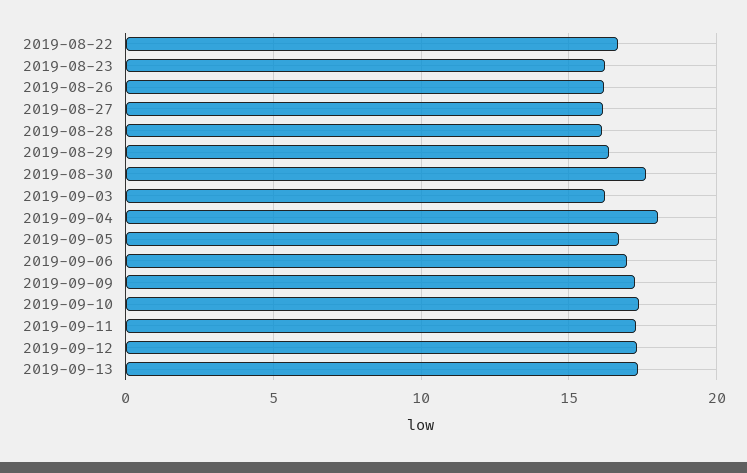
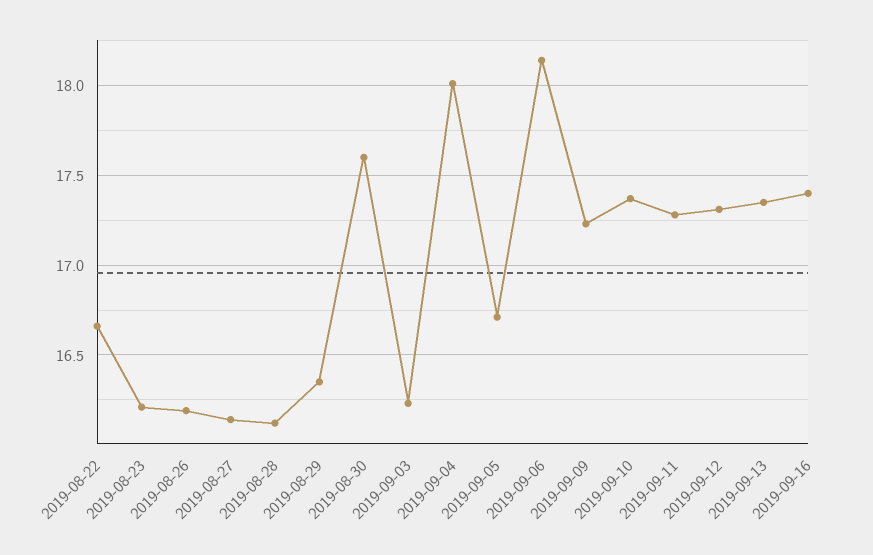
2019-09-06: 17 -> 18.15
2019-09-16: none -> 17.4

